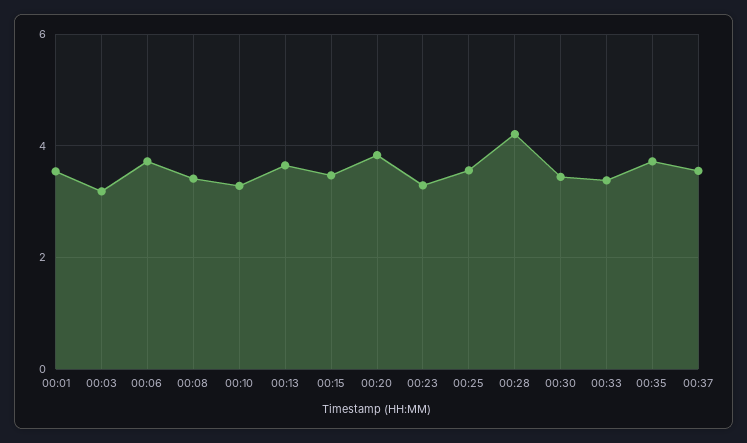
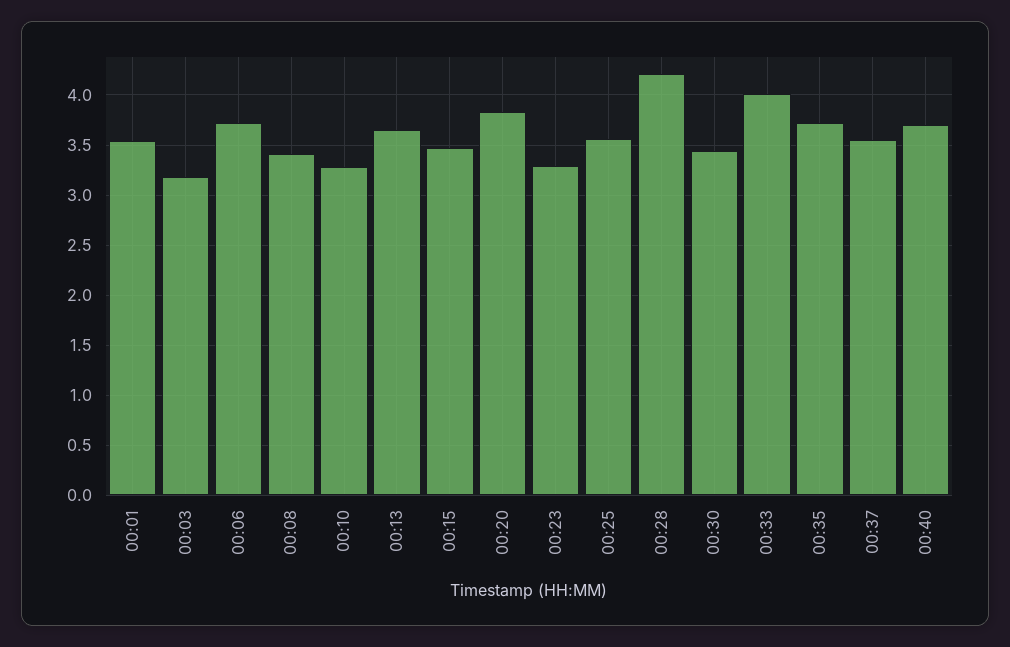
00:33: 3.4 -> 4
00:40: none -> 3.7

